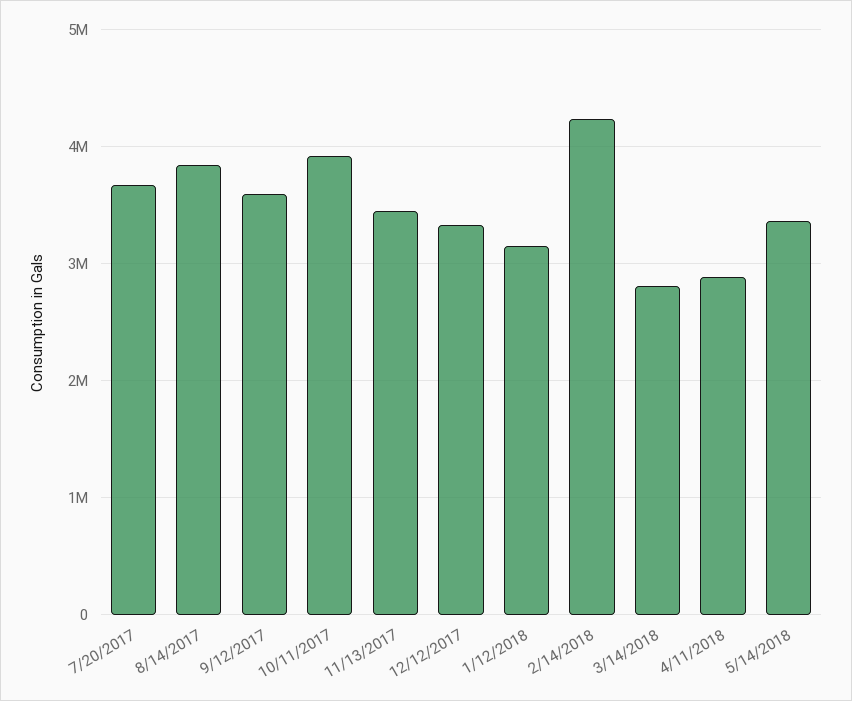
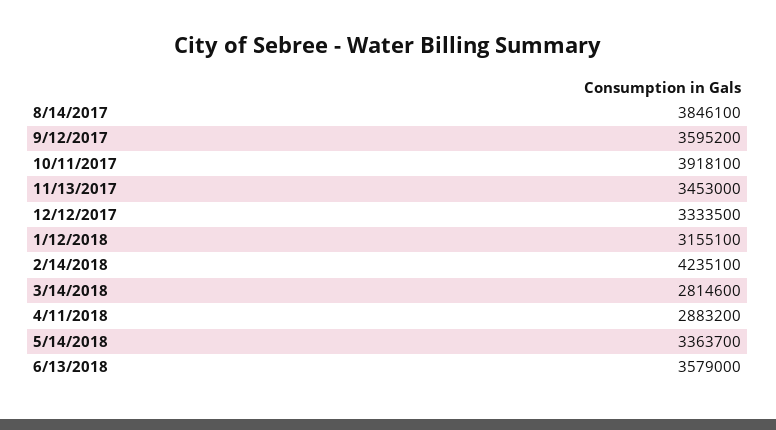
7/20/2017: 3700000 -> none
6/13/2018: none -> 3579000

